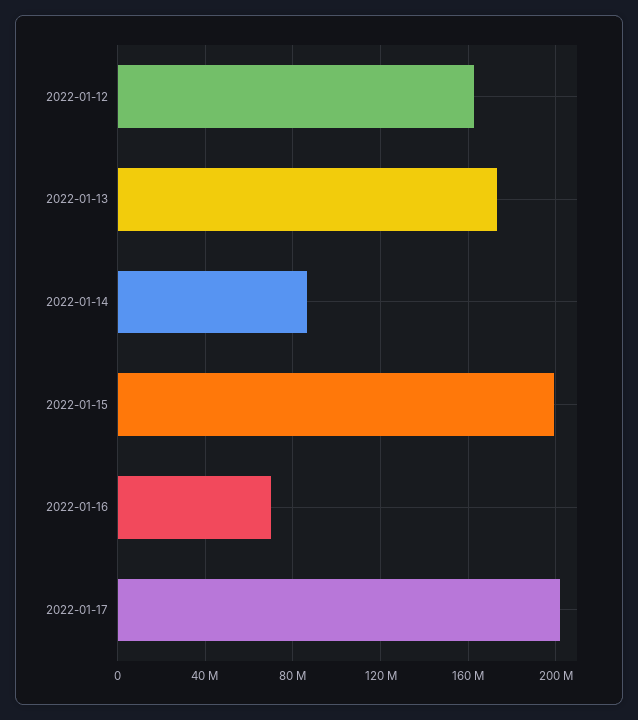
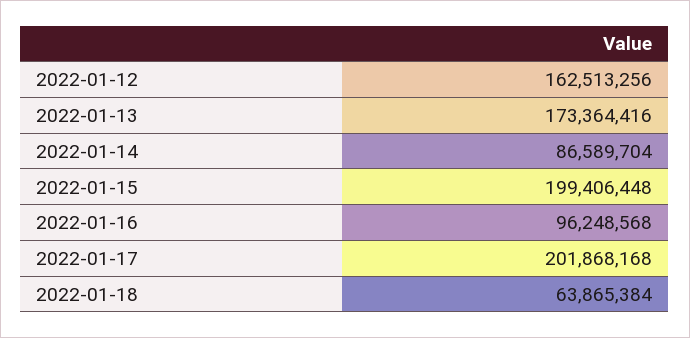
2022-01-16: 70000000 -> 96248568
2022-01-18: none -> 63865384

